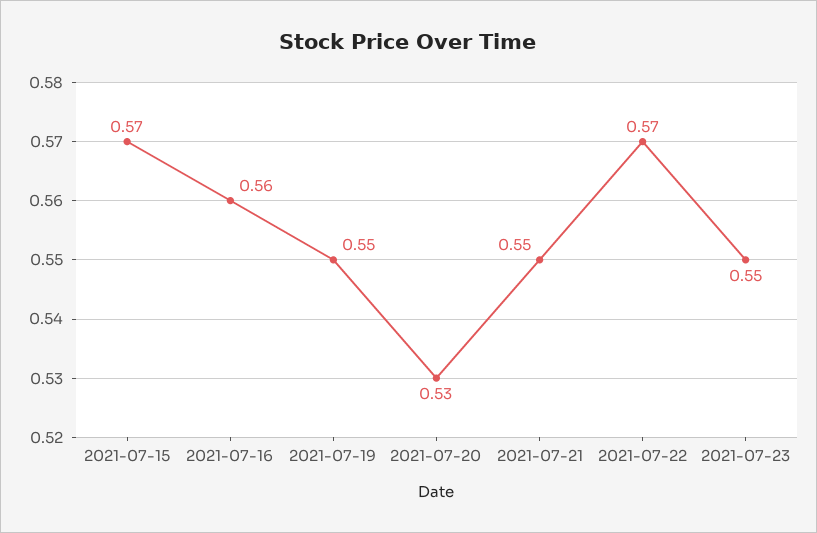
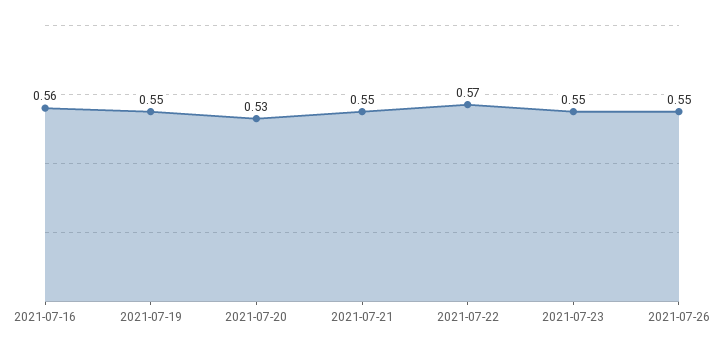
2021-07-15: 0.57 -> none
2021-07-26: none -> 0.55

